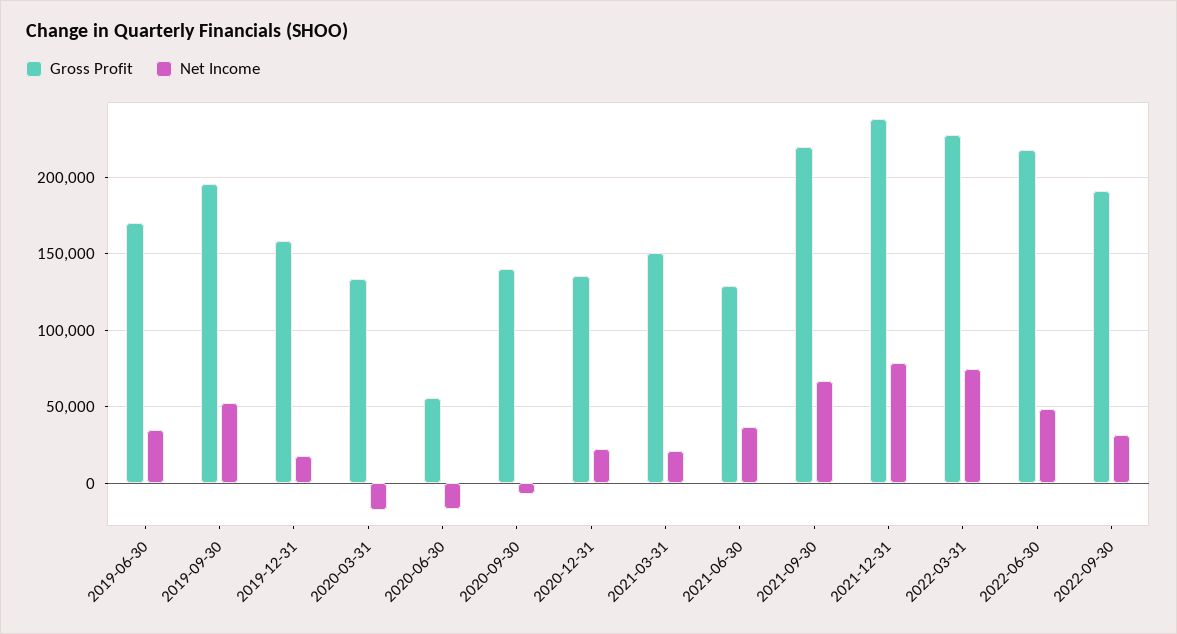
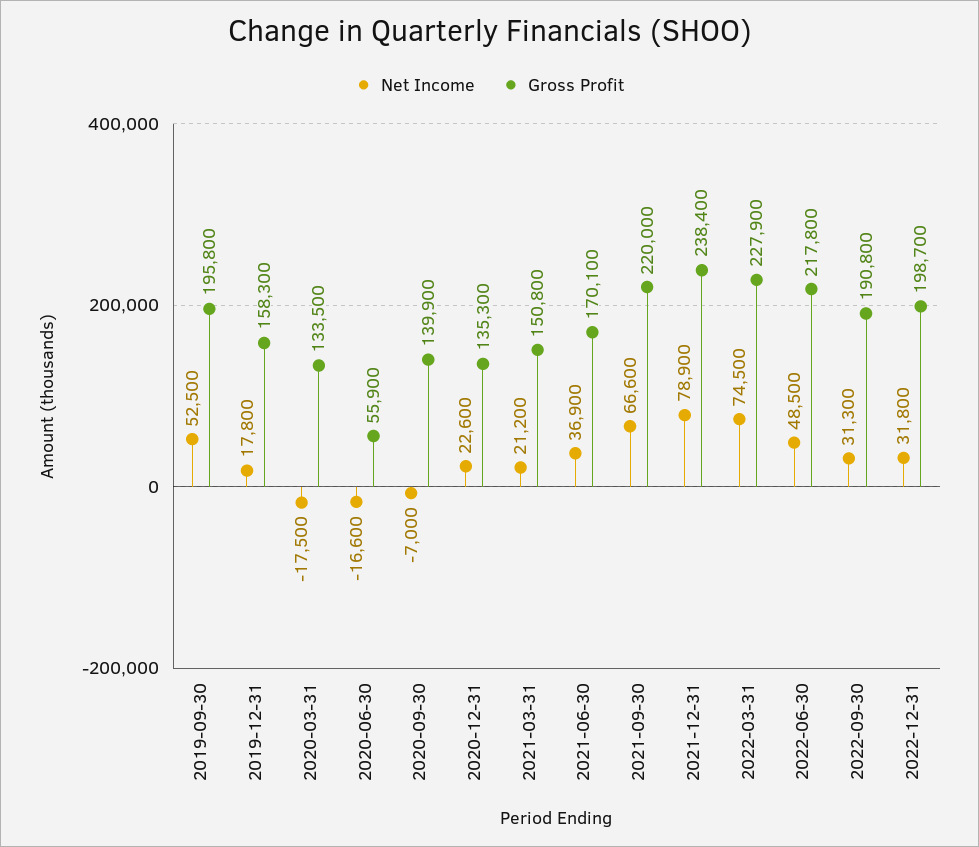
Gross Profit, 2019-06-30: 170000 -> none
Net Income, 2019-06-30: 35000 -> none
Gross Profit, 2021-06-30: 130000 -> 170100
Net Income, 2022-12-31: none -> 31800
Gross Profit, 2022-12-31: none -> 198700

